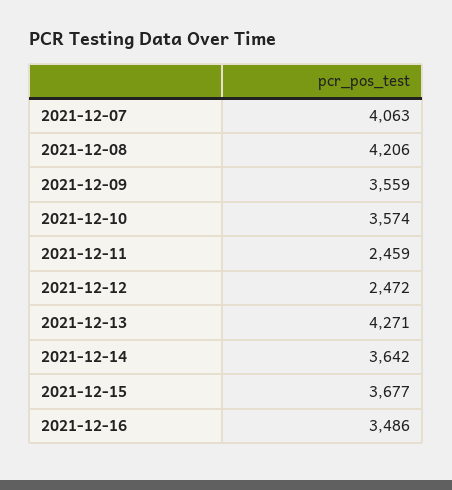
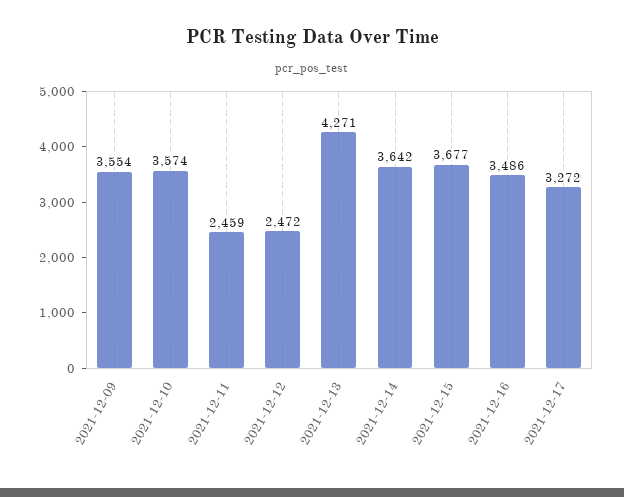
2021-12-07: 4063 -> none
2021-12-08: 4206 -> none
2021-12-09: 3559 -> 3554
2021-12-17: none -> 3272

